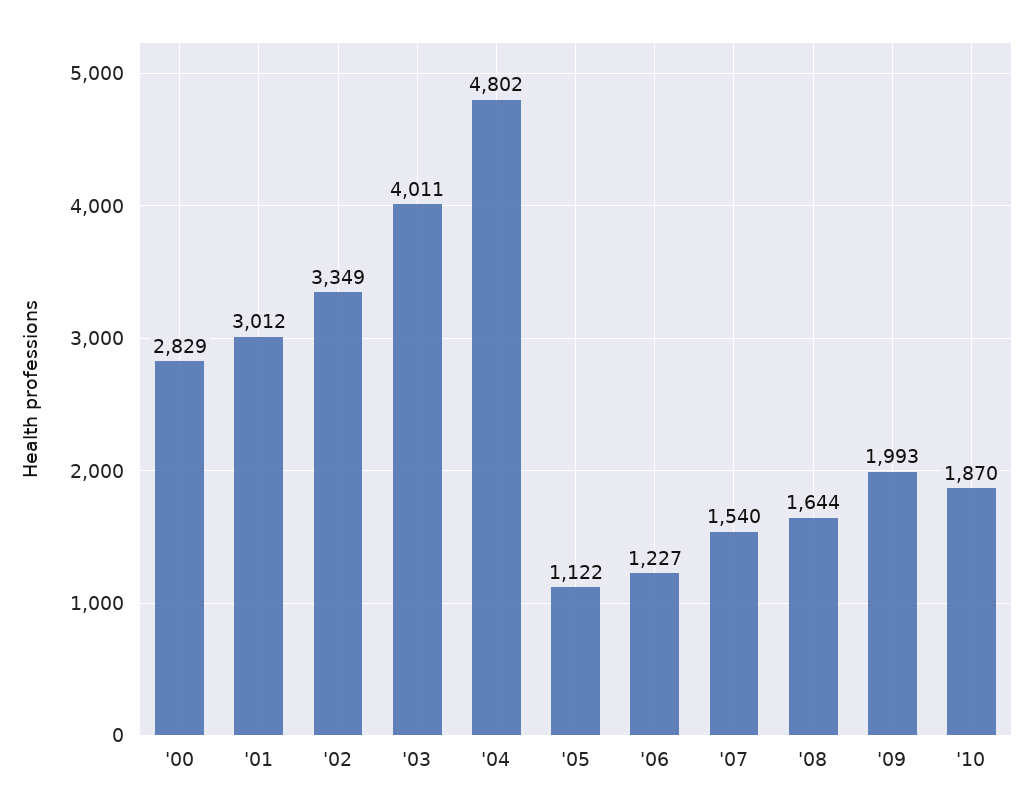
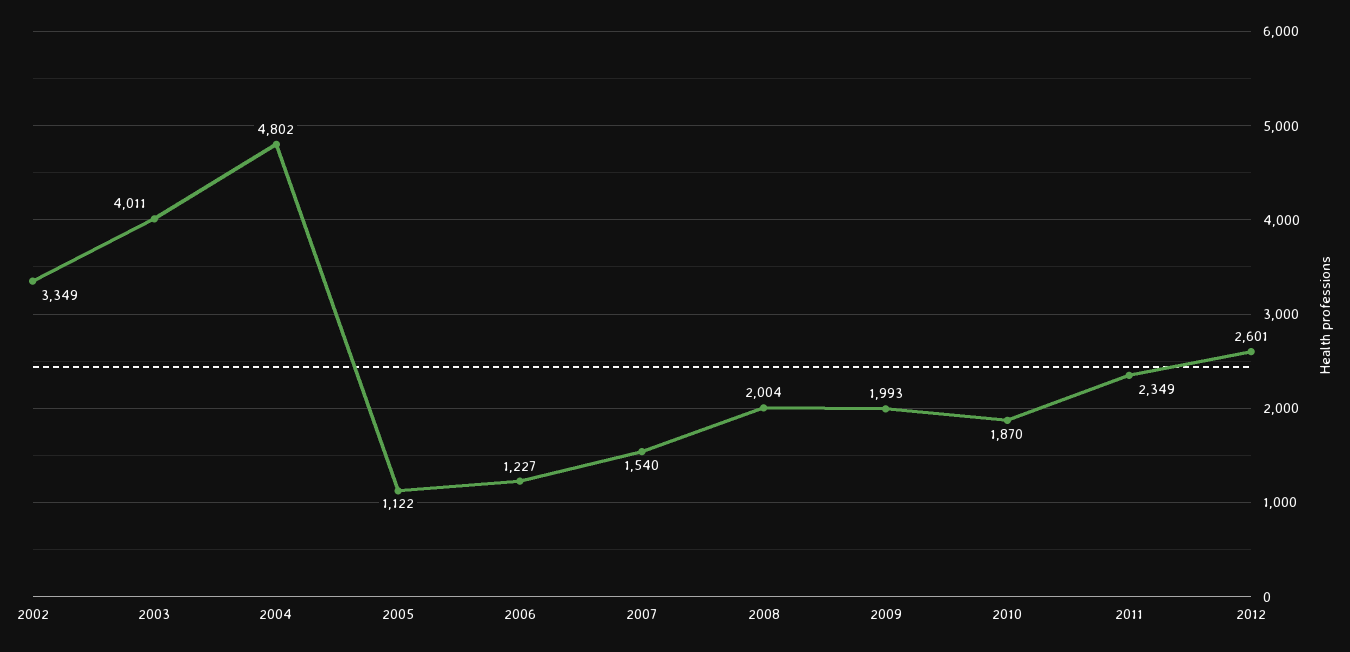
'00: 2829 -> none
'01: 3012 -> none
'08: 1644 -> 2004
2011: none -> 2349
2012: none -> 2601

